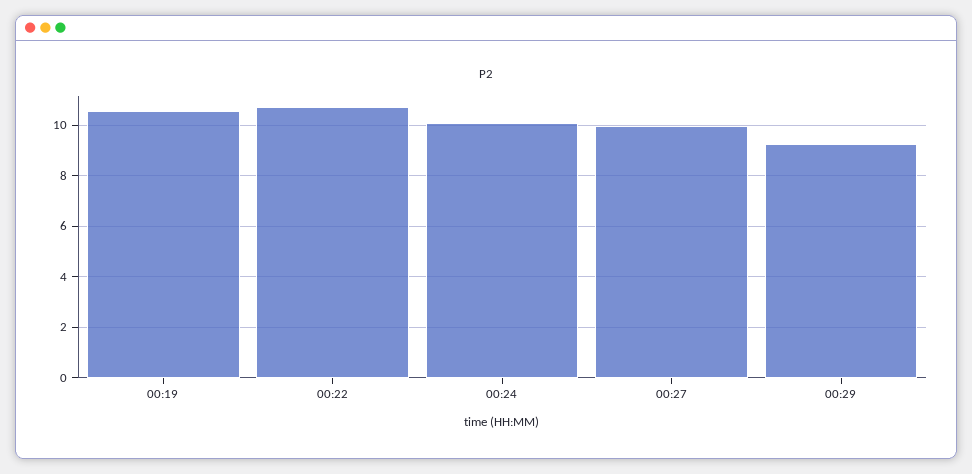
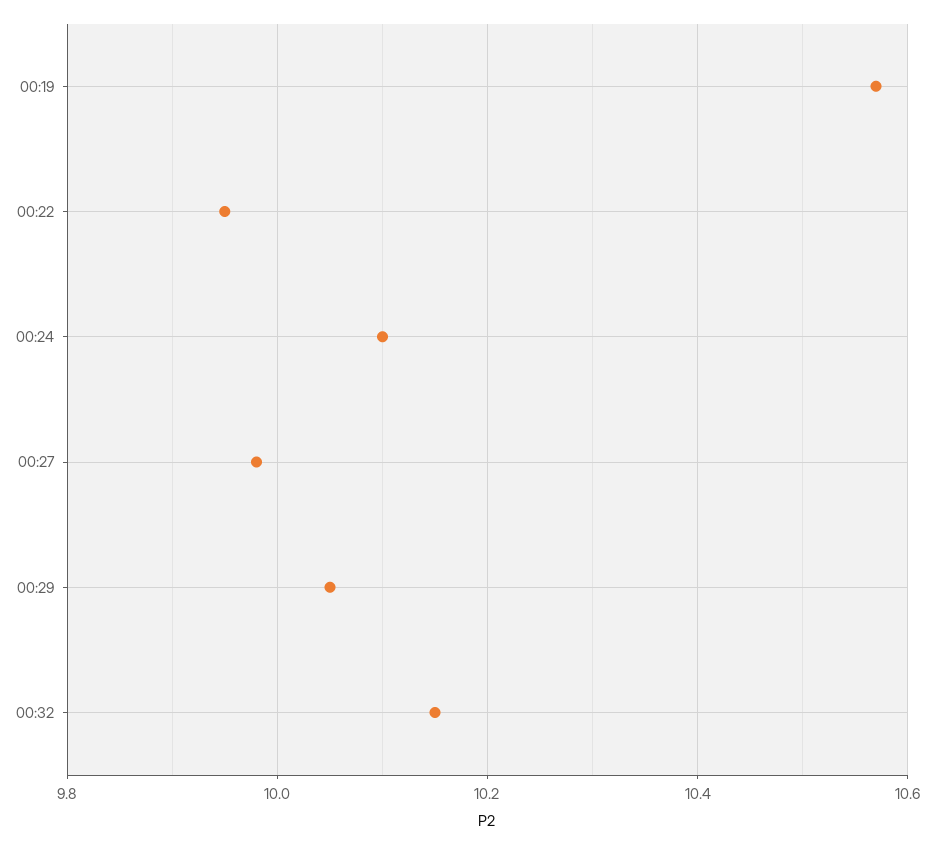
00:22: 10.75 -> 9.95
00:29: 9.25 -> 10.05
00:32: none -> 10.15

